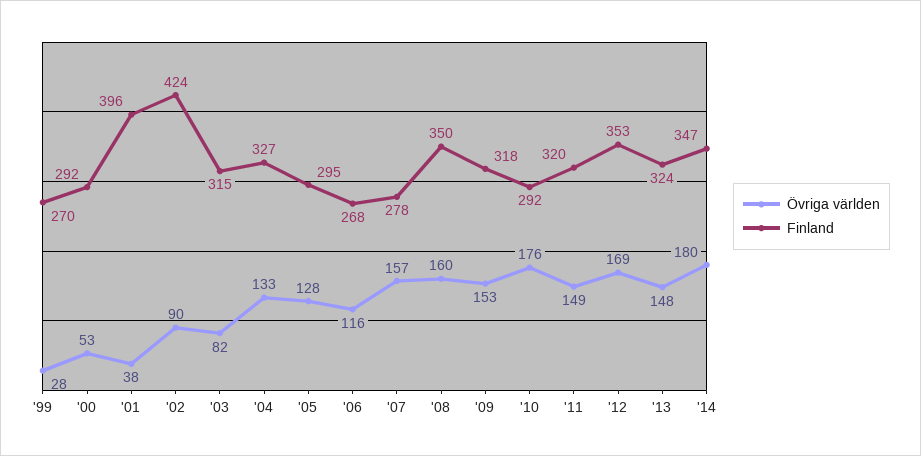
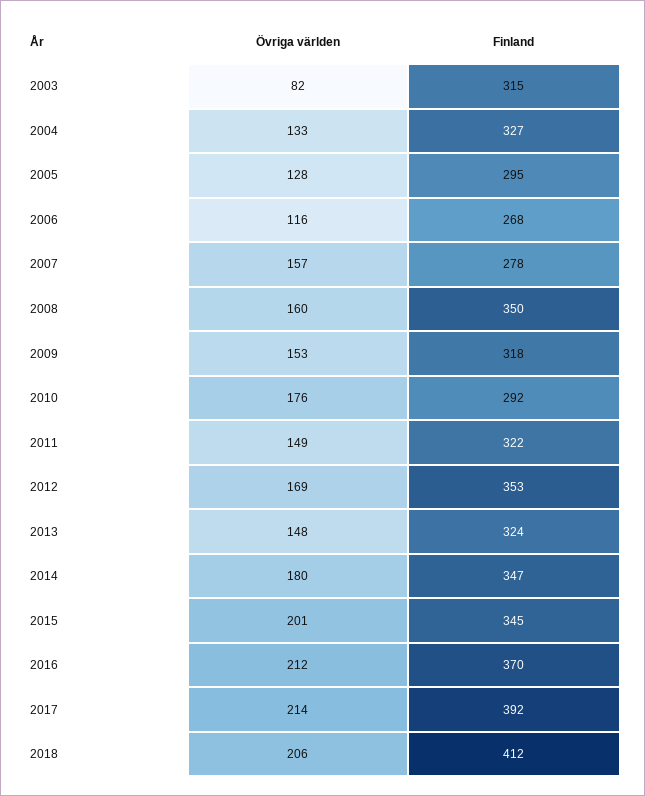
Övriga världen, '99: 28 -> none
Finland, '99: 270 -> none
Övriga världen, '00: 53 -> none
Finland, '00: 292 -> none
Övriga världen, '01: 38 -> none
Finland, '01: 396 -> none
Övriga världen, '02: 90 -> none
Finland, '02: 424 -> none
Finland, '11: 320 -> 322
Övriga världen, 2015: none -> 201
Finland, 2015: none -> 345
Övriga världen, 2016: none -> 212
Finland, 2016: none -> 370
Övriga världen, 2017: none -> 214
Finland, 2017: none -> 392
Övriga världen, 2018: none -> 206
Finland, 2018: none -> 412

